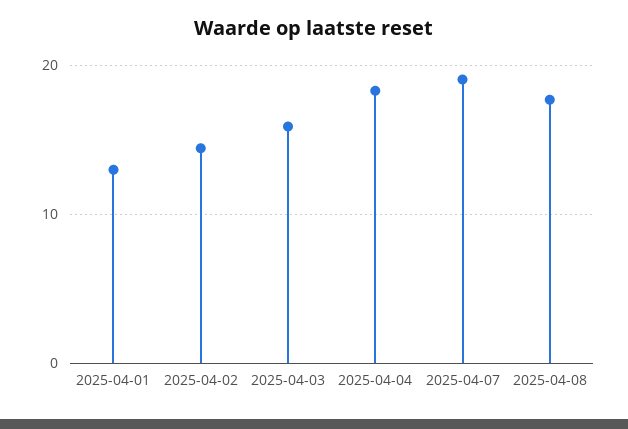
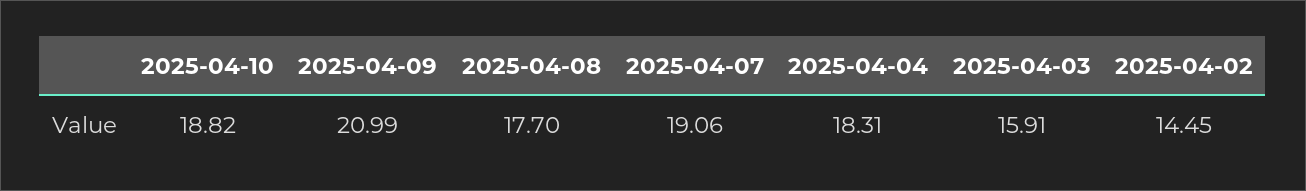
2025-04-01: 13 -> none
2025-04-10: none -> 18.82
2025-04-09: none -> 20.99

